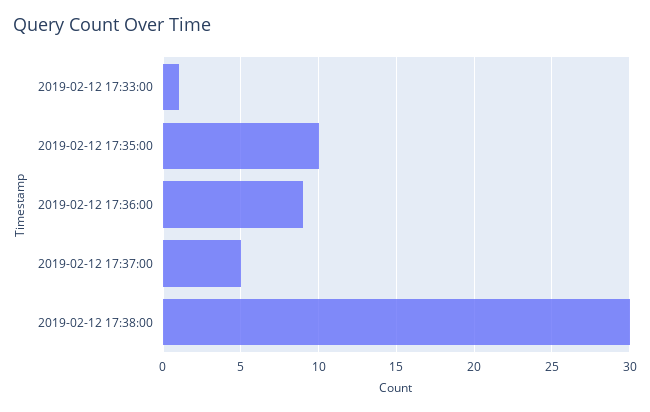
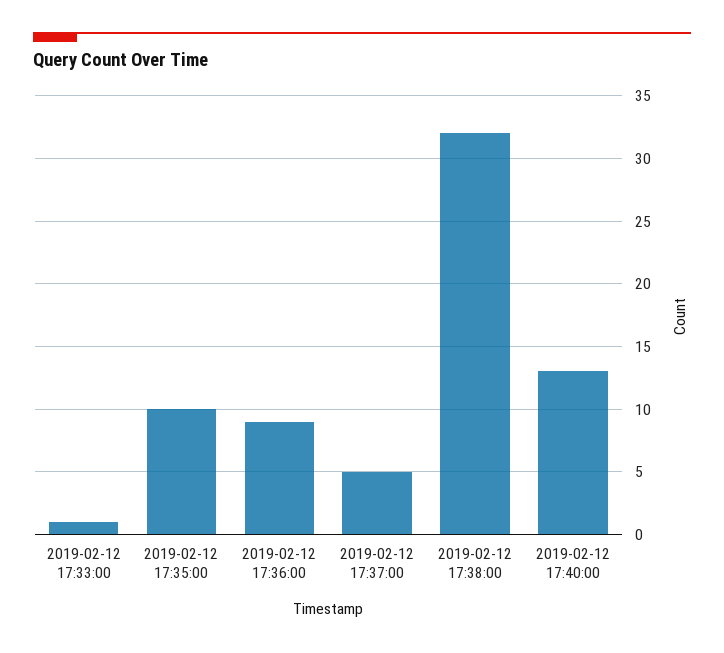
2019-02-12 17:38:00: 30 -> 32
2019-02-12 17:40:00: none -> 13

